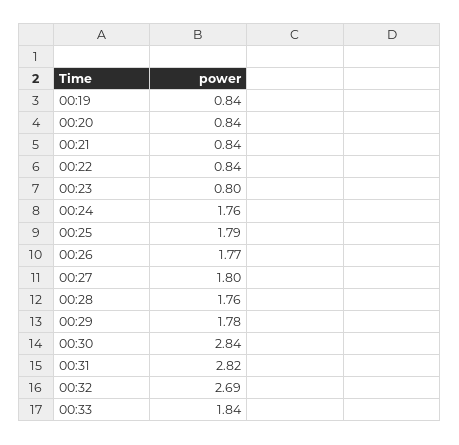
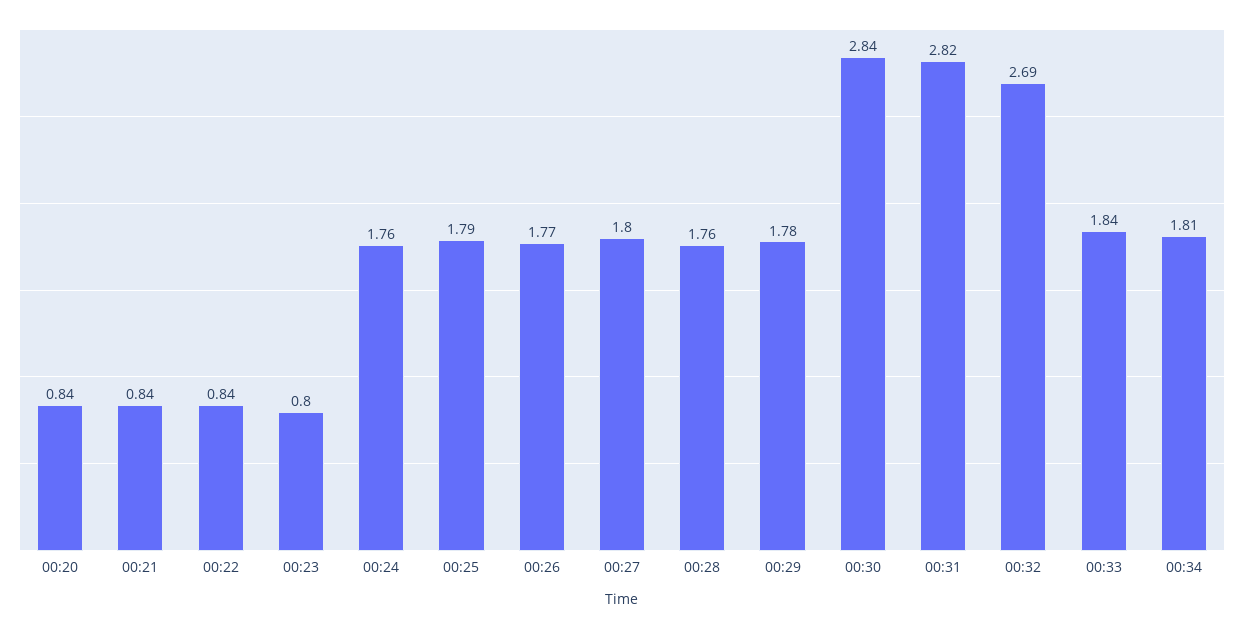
00:19: 0.84 -> none
00:34: none -> 1.81

